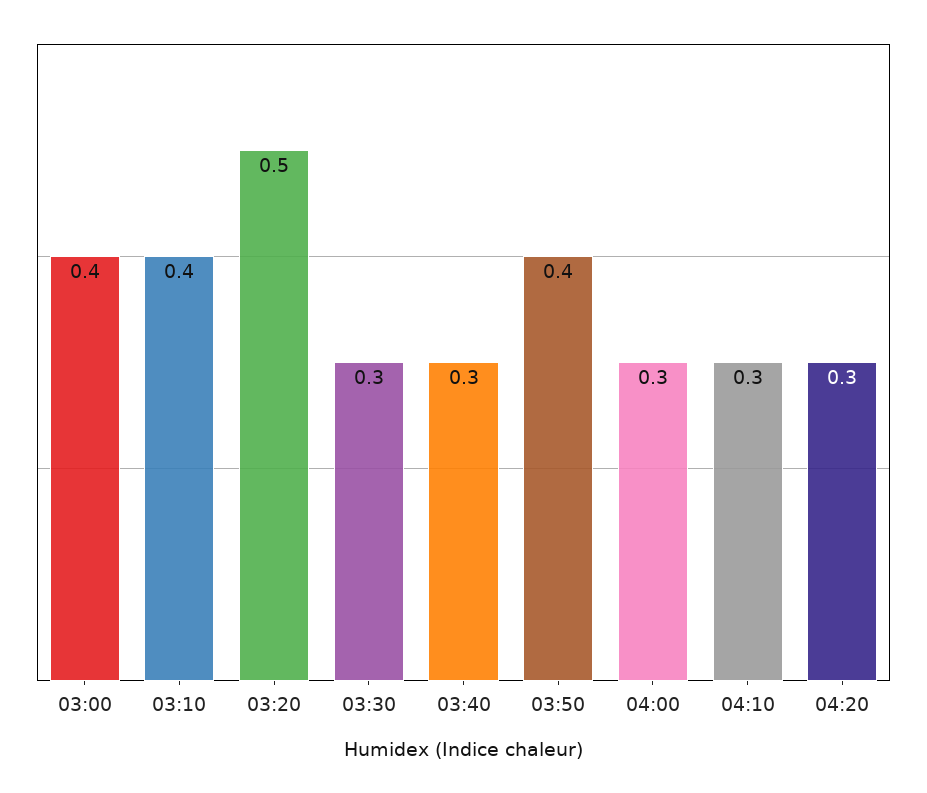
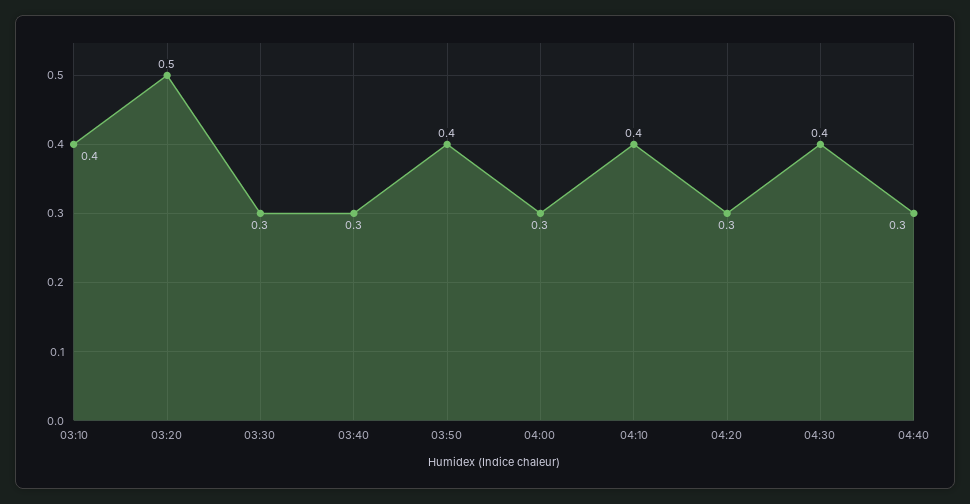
03:00: 0.4 -> none
04:10: 0.3 -> 0.4
04:30: none -> 0.4
04:40: none -> 0.3

